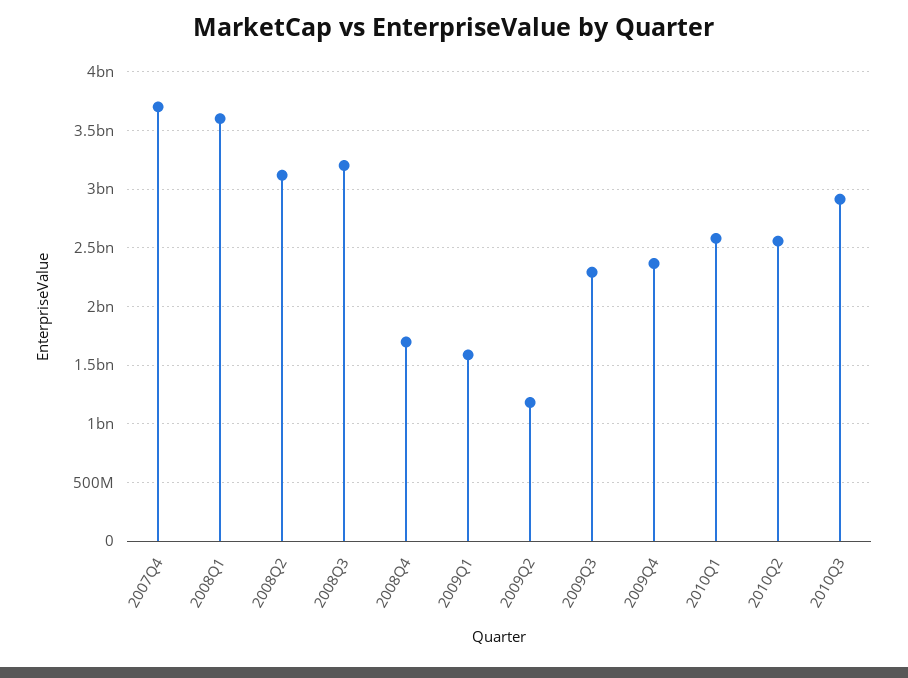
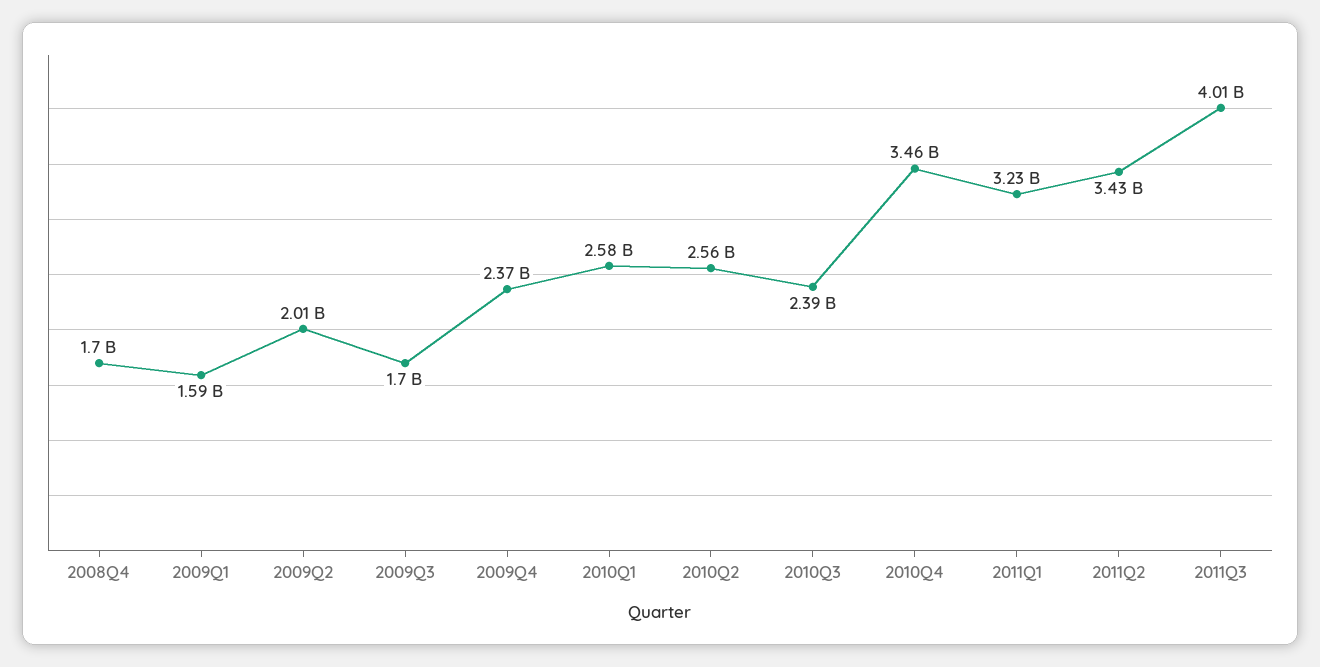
2007Q4: 3700000000 -> none
2008Q1: 3600000000 -> none
2008Q2: 3100000000 -> none
2008Q3: 3200000000 -> none
2009Q2: 1200000000 -> 2010000000
2009Q3: 2300000000 -> 1700000000
2010Q3: 2900000000 -> 2390000000
2010Q4: none -> 3460000000
2011Q1: none -> 3230000000
2011Q2: none -> 3430000000
2011Q3: none -> 4010000000

